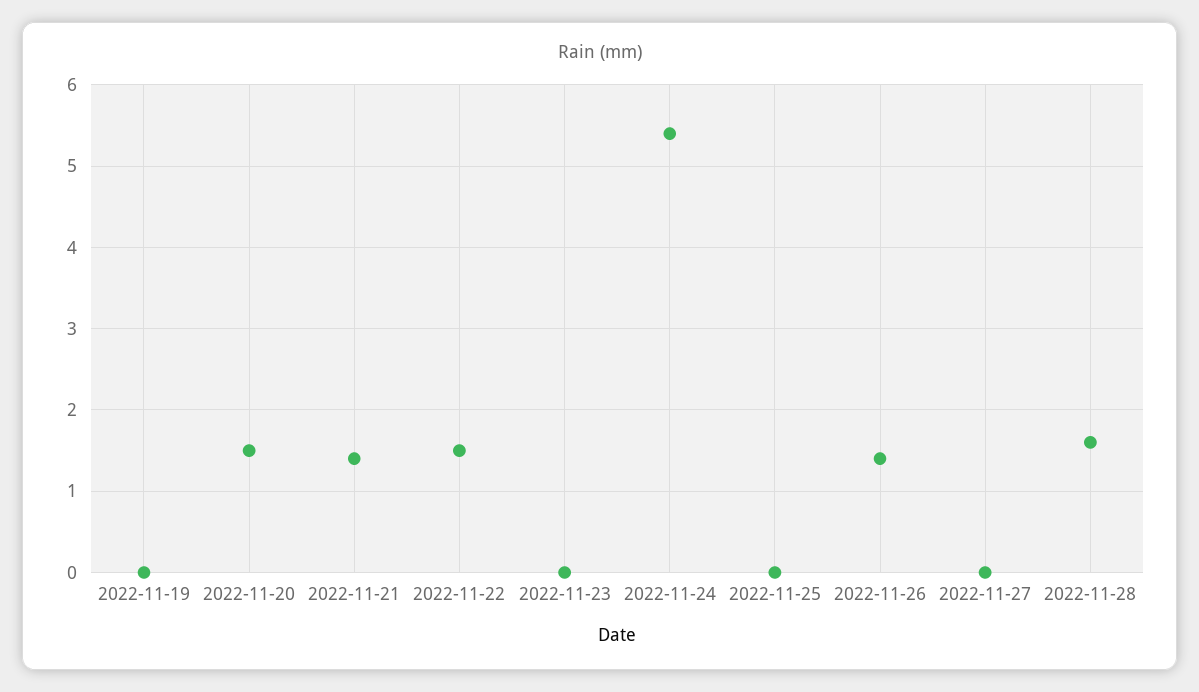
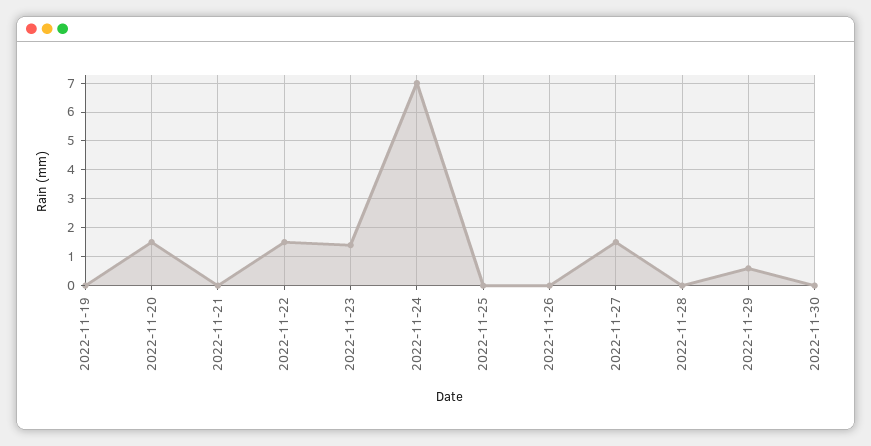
2022-11-21: 1.4 -> 0
2022-11-23: 0 -> 1.5
2022-11-24: 5.4 -> 7
2022-11-26: 1.4 -> 0
2022-11-27: 0 -> 1.5
2022-11-28: 1.6 -> 0
2022-11-29: none -> 0.5
2022-11-30: none -> 0

